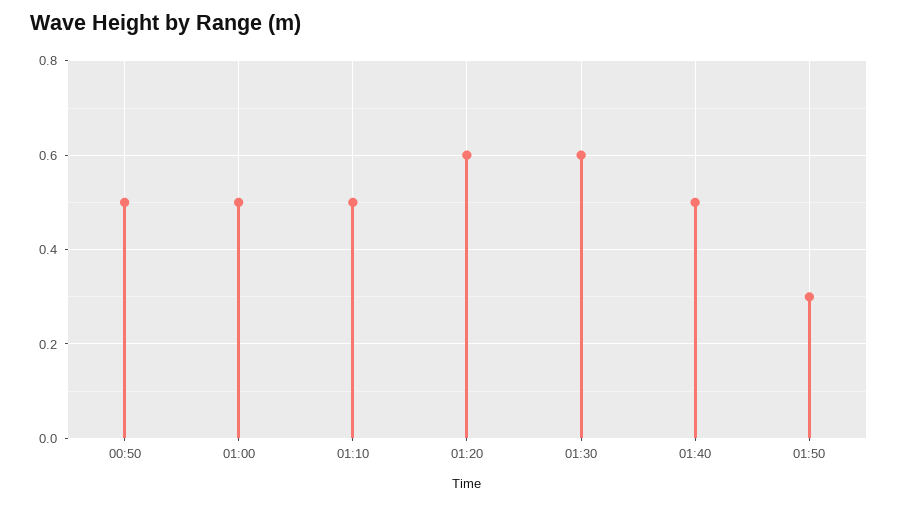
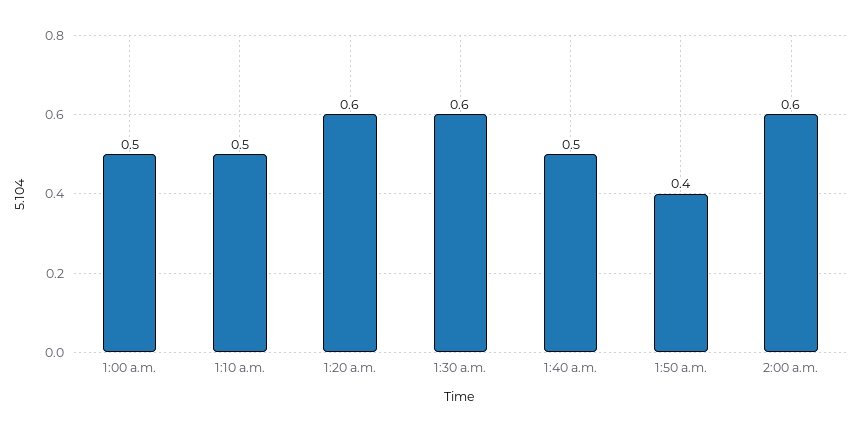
00:50: 0.5 -> none
01:50: 0.3 -> 0.4
2:00 a.m.: none -> 0.6

